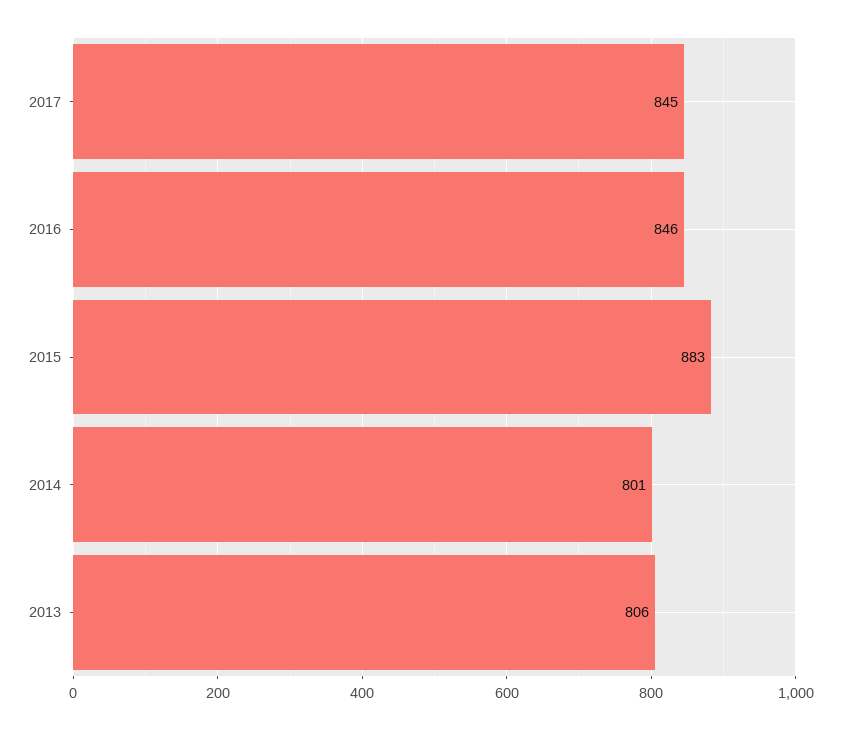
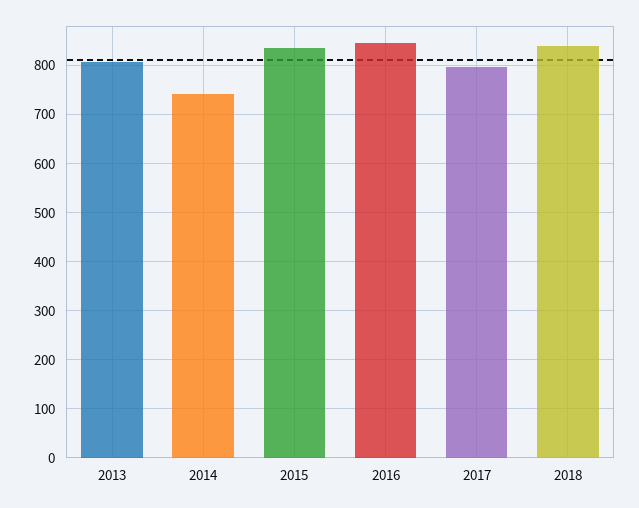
2017: 845 -> 800
2015: 883 -> 840
2014: 801 -> 740
2018: none -> 840

